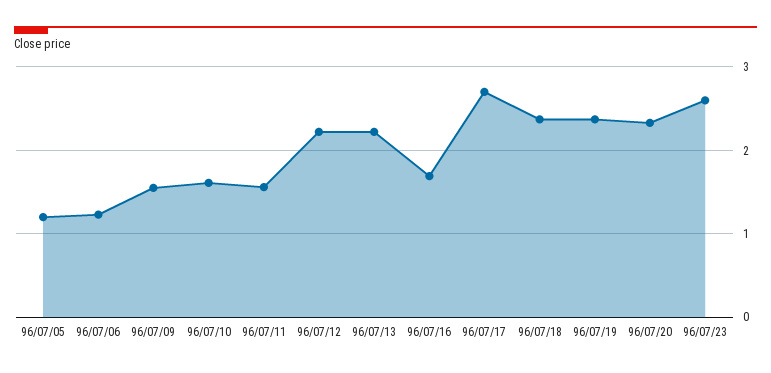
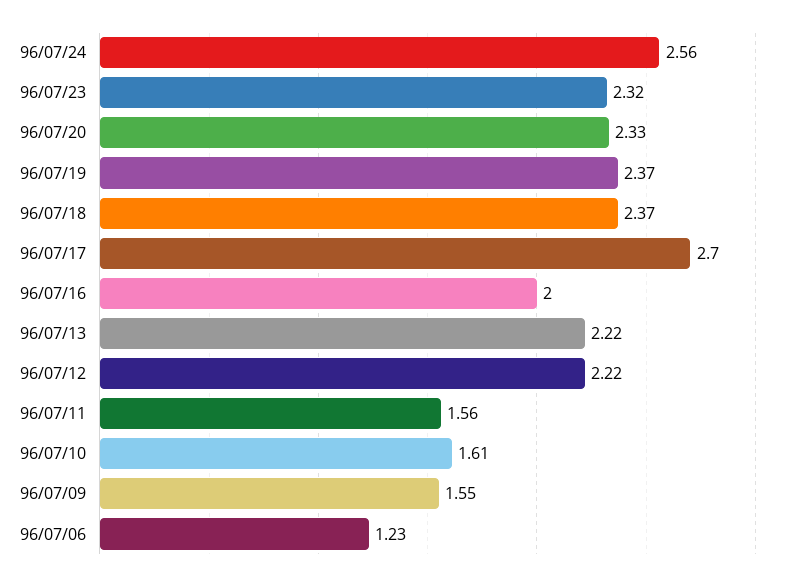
96/07/05: 1.2 -> none
96/07/16: 1.7 -> 2
96/07/23: 2.6 -> 2.32
96/07/24: none -> 2.56

